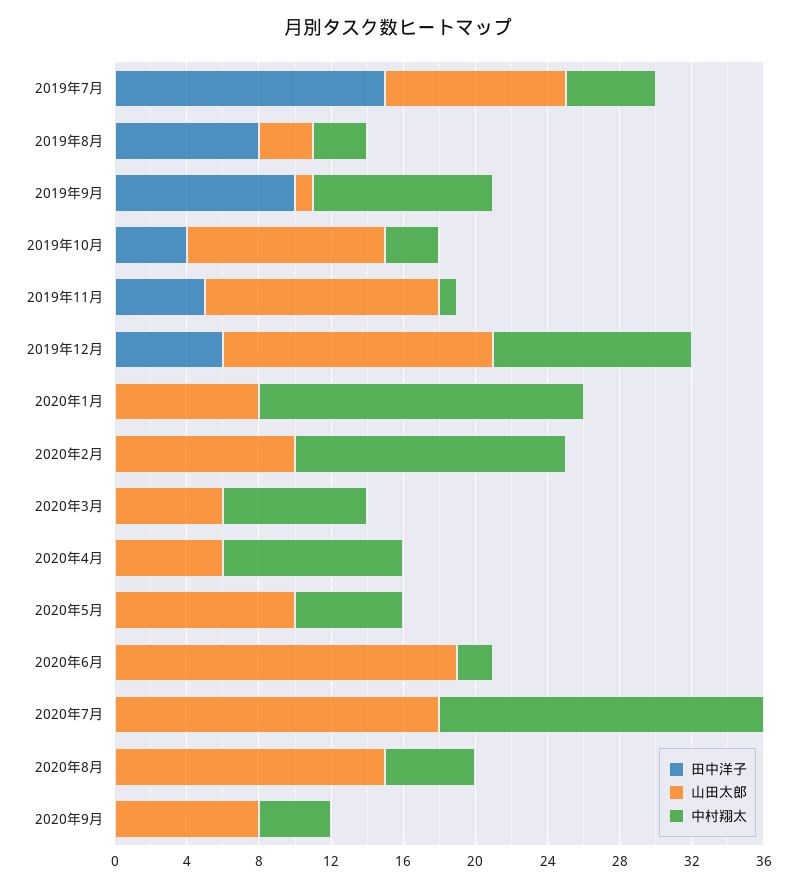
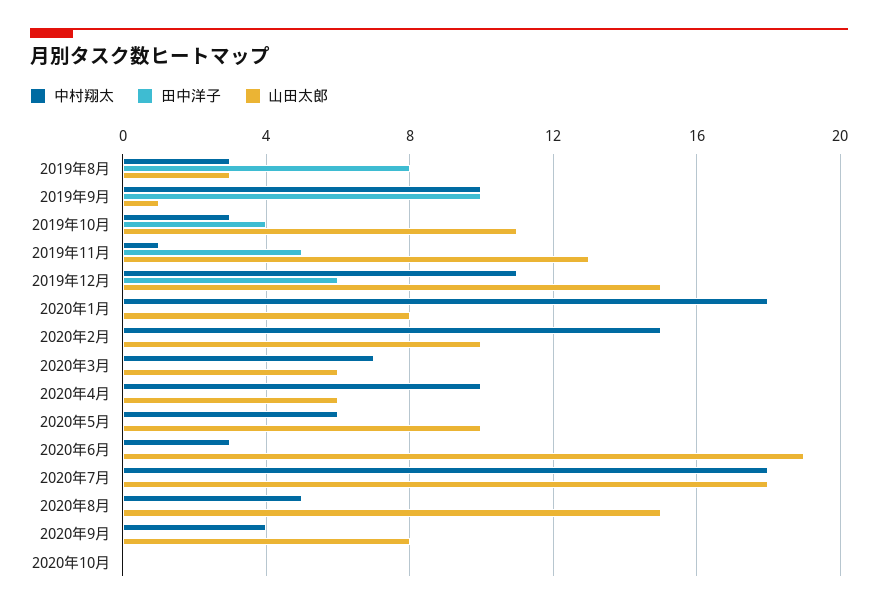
田中洋子, 2019年7月: 15 -> none
山田太郎, 2019年7月: 10 -> none
中村翔太, 2019年7月: 5 -> none
中村翔太, 2020年3月: 8 -> 7
中村翔太, 2020年6月: 2 -> 3
中村翔太, 2020年10月: none -> 0
田中洋子, 2020年10月: none -> 0
山田太郎, 2020年10月: none -> 0

